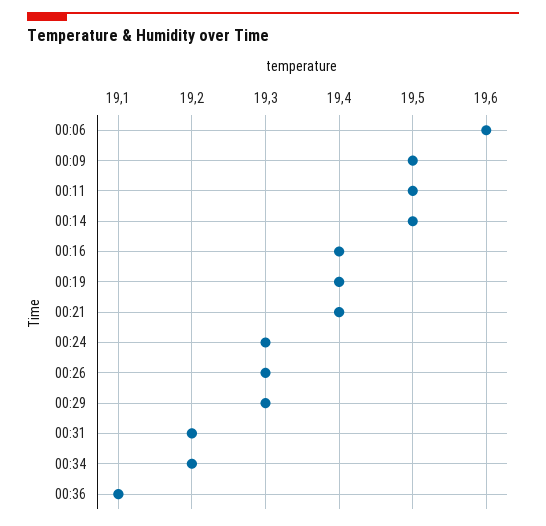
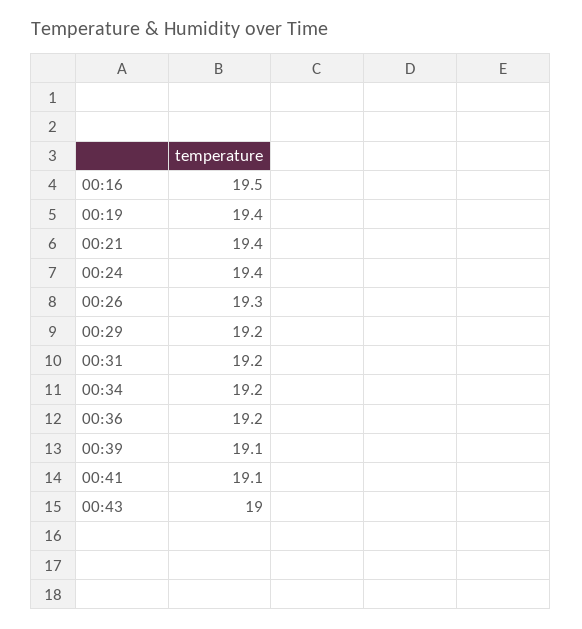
00:06: 19.6 -> none
00:09: 19.5 -> none
00:11: 19.5 -> none
00:14: 19.5 -> none
00:16: 19.4 -> 19.5
00:24: 19.3 -> 19.4
00:29: 19.3 -> 19.2
00:36: 19.1 -> 19.2
00:39: none -> 19.1
00:41: none -> 19.1
00:43: none -> 19

